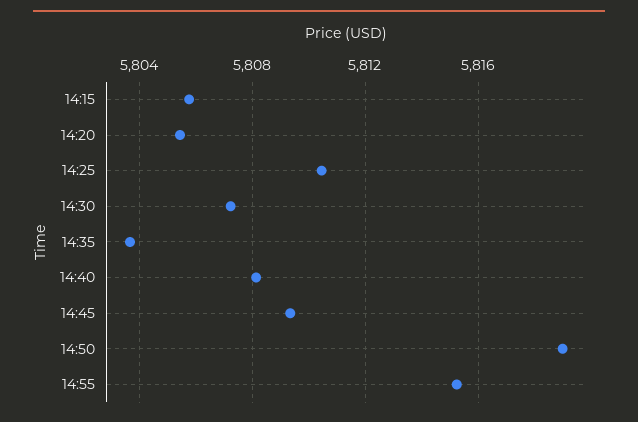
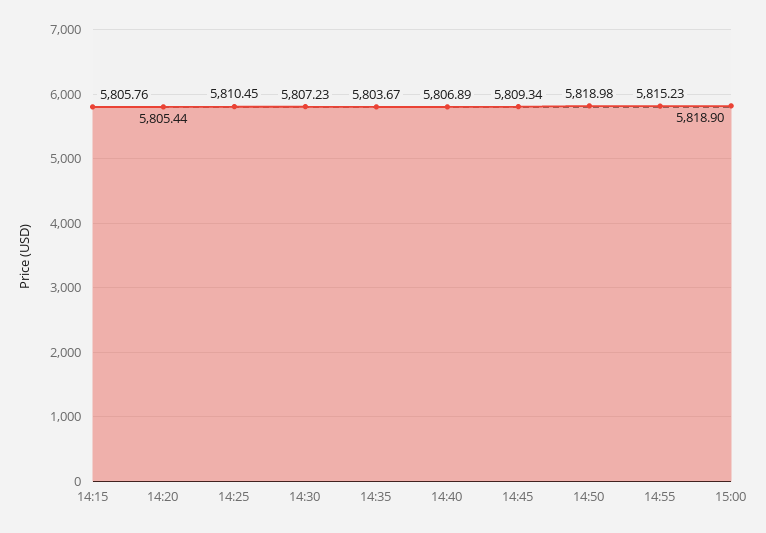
14:40: 5808 -> 5806.89
15:00: none -> 5818.9

